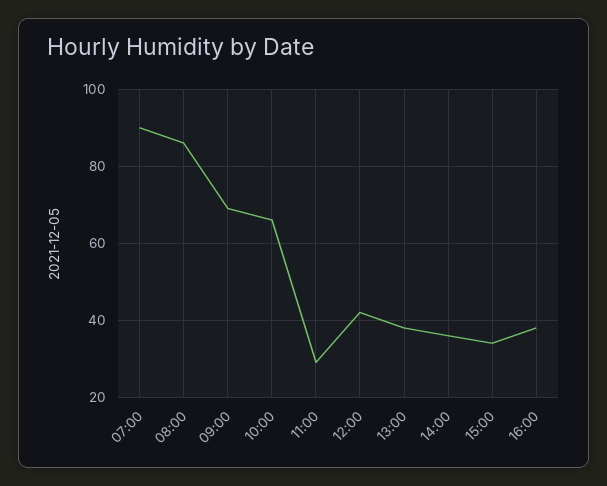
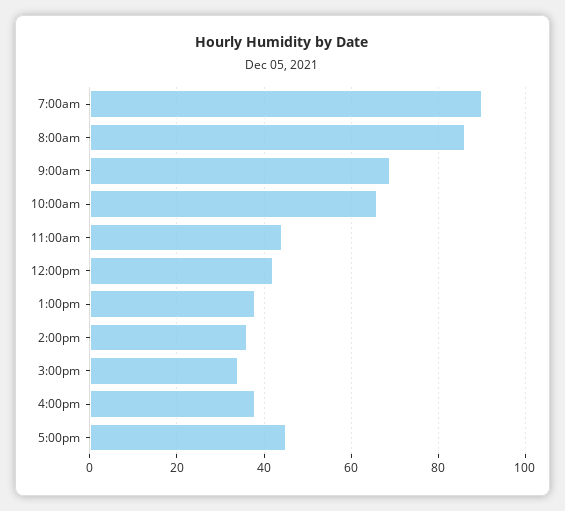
11:00: 30 -> 45
5:00pm: none -> 45

